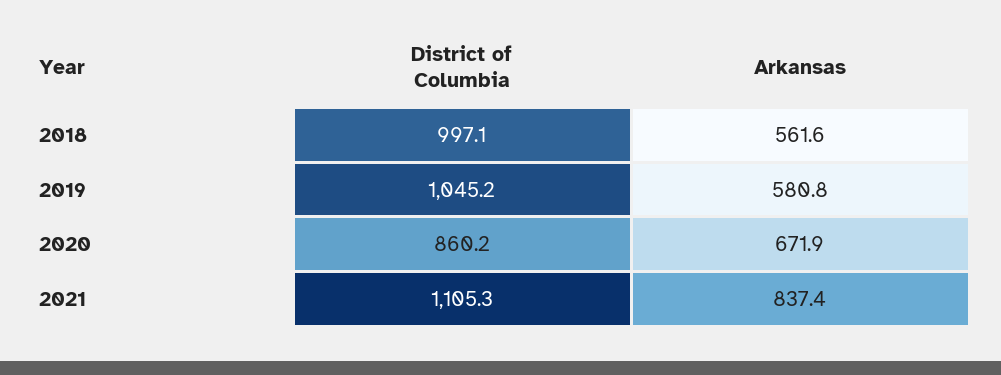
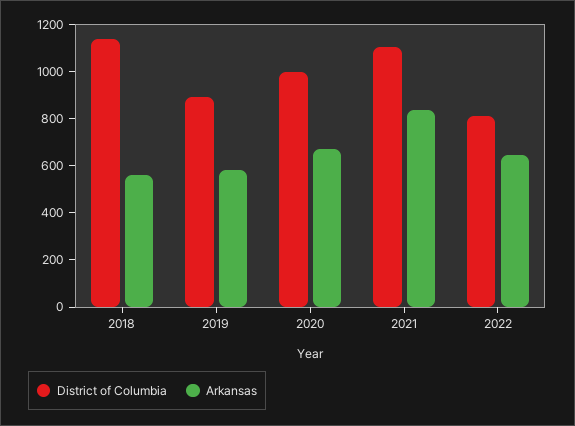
District of Columbia, 2018: 997.1 -> 1150
District of Columbia, 2019: 1045.2 -> 900
District of Columbia, 2020: 860.2 -> 1000
District of Columbia, 2022: none -> 800
Arkansas, 2022: none -> 650

